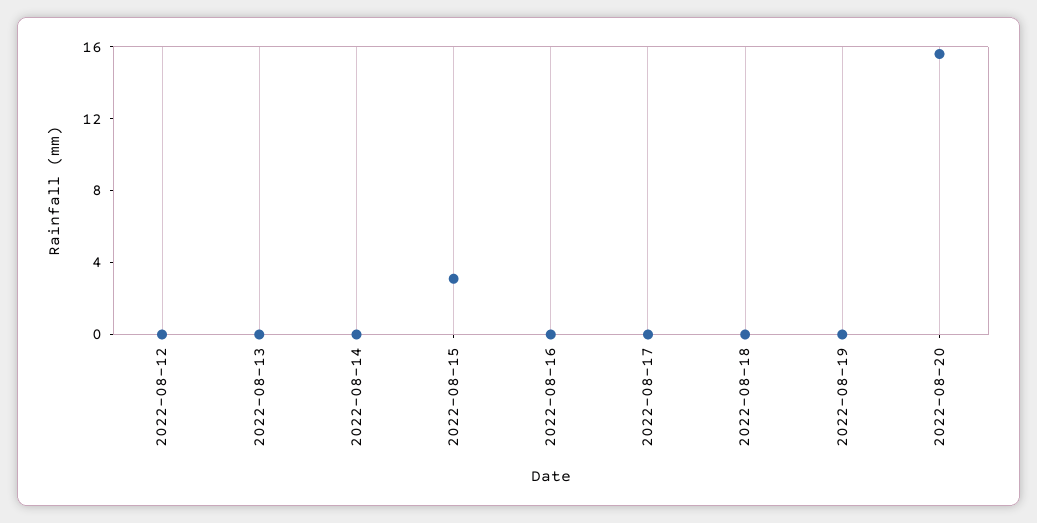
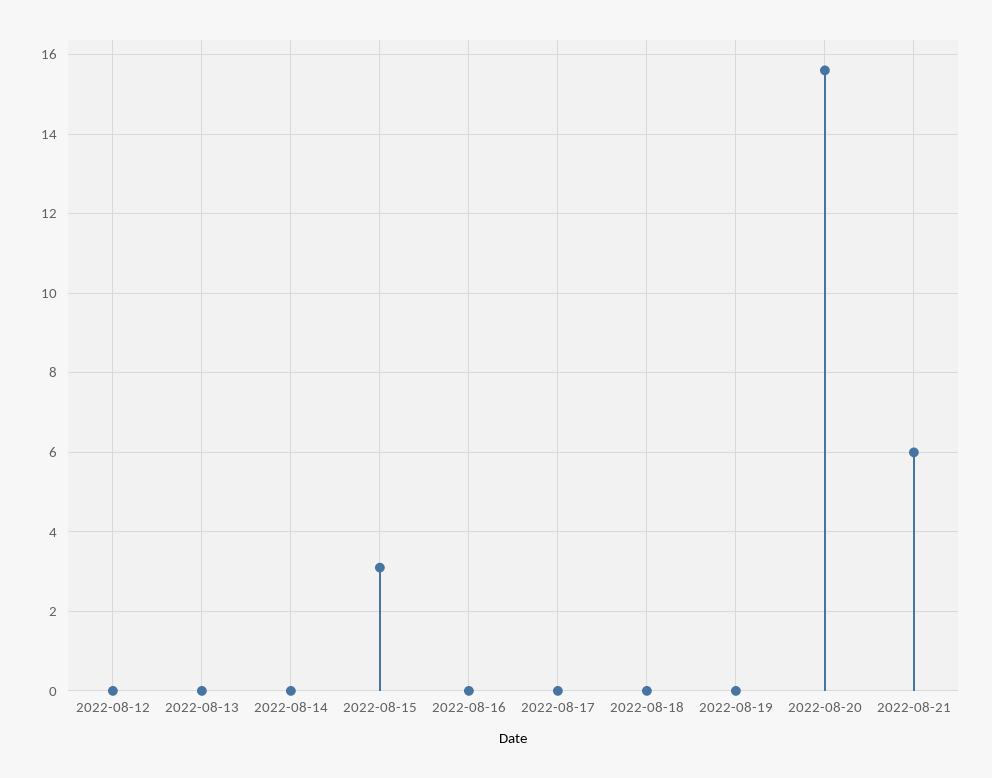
2022-08-21: none -> 6

